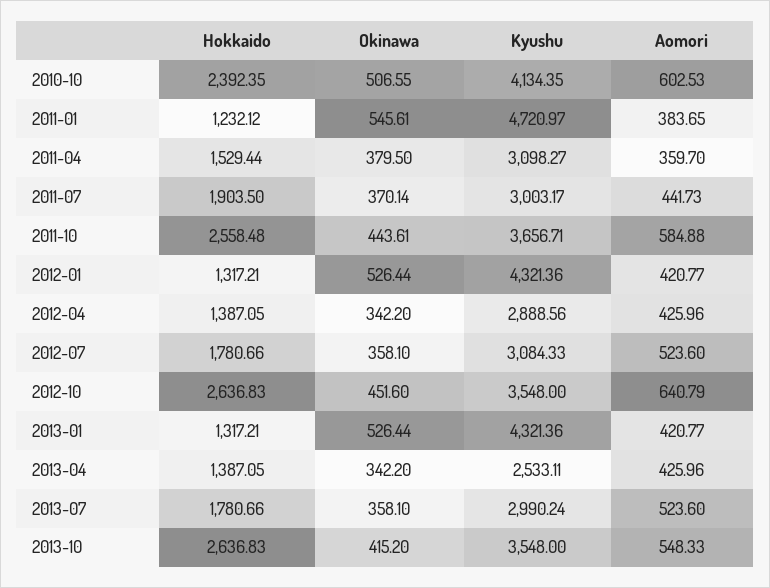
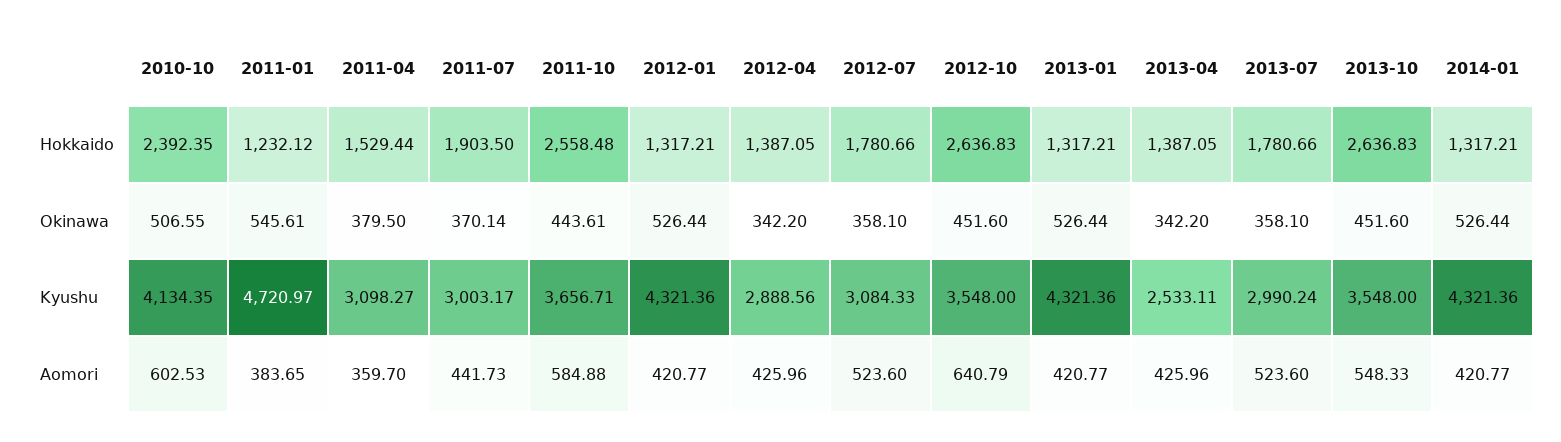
Okinawa, 2013-10: 415.2 -> 451.6
Hokkaido, 2014-01: none -> 1317.21
Okinawa, 2014-01: none -> 526.44
Kyushu, 2014-01: none -> 4321.36
Aomori, 2014-01: none -> 420.77

